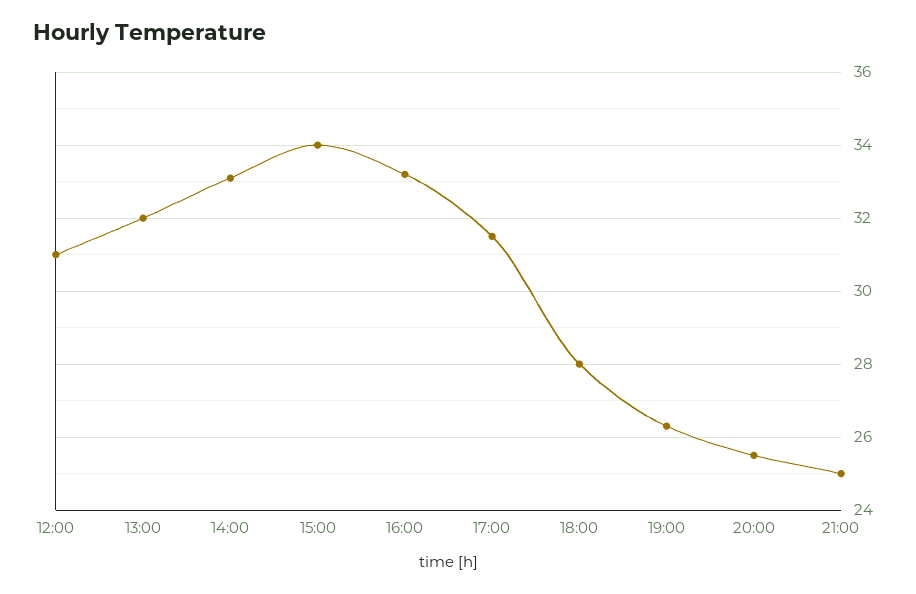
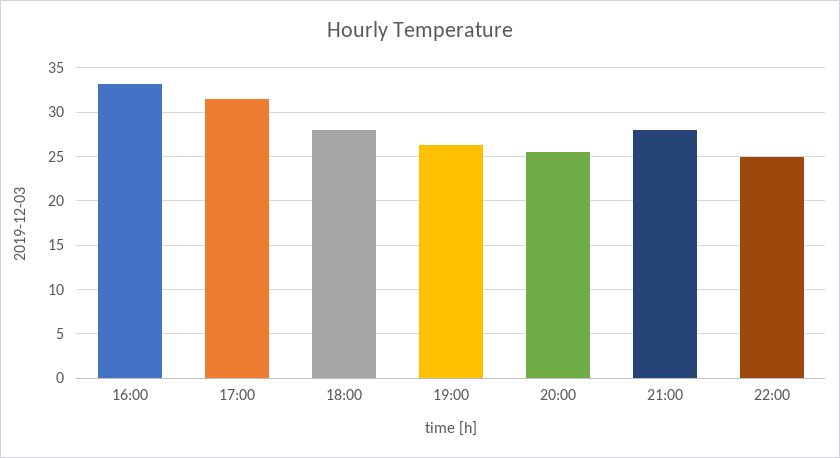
12:00: 31 -> none
13:00: 32 -> none
14:00: 33 -> none
15:00: 34 -> none
21:00: 25 -> 28
22:00: none -> 25

